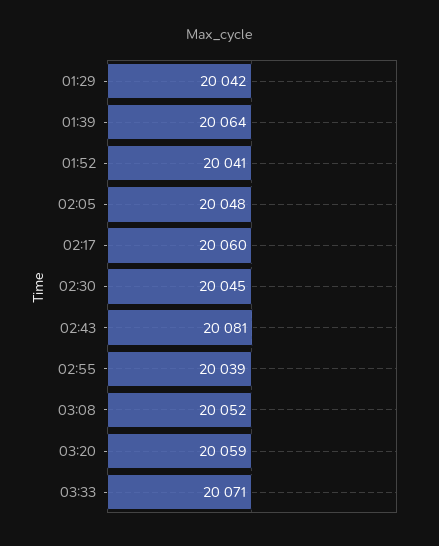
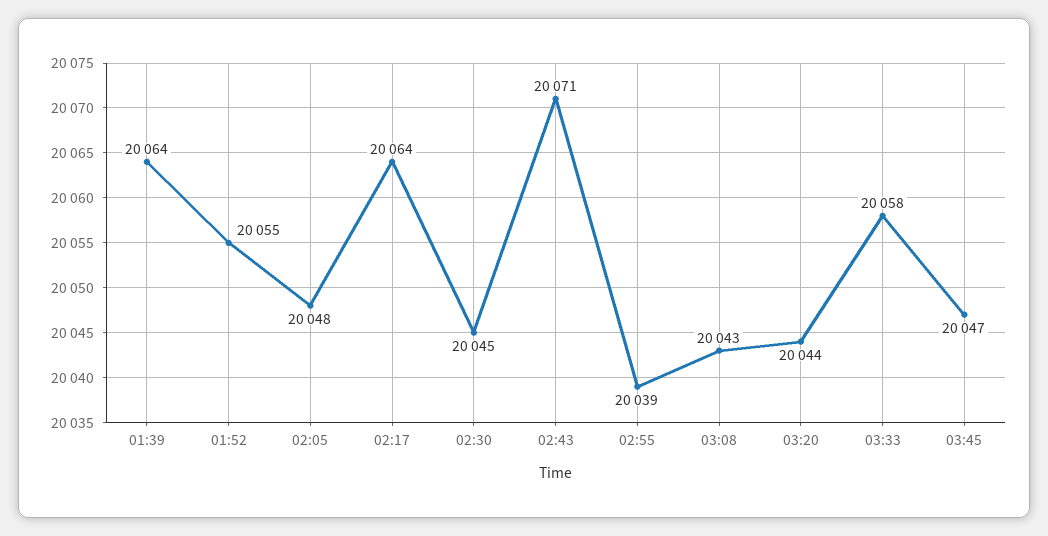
01:29: 20042 -> none
01:52: 20041 -> 20055
02:17: 20060 -> 20064
02:43: 20081 -> 20071
03:08: 20052 -> 20043
03:20: 20059 -> 20044
03:33: 20071 -> 20058
03:45: none -> 20047

